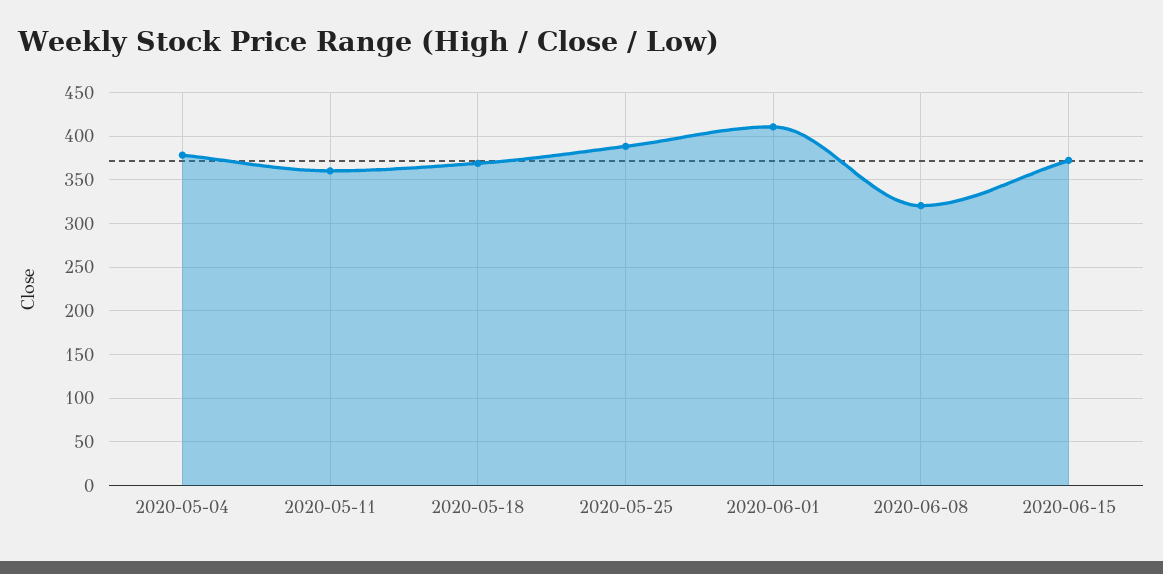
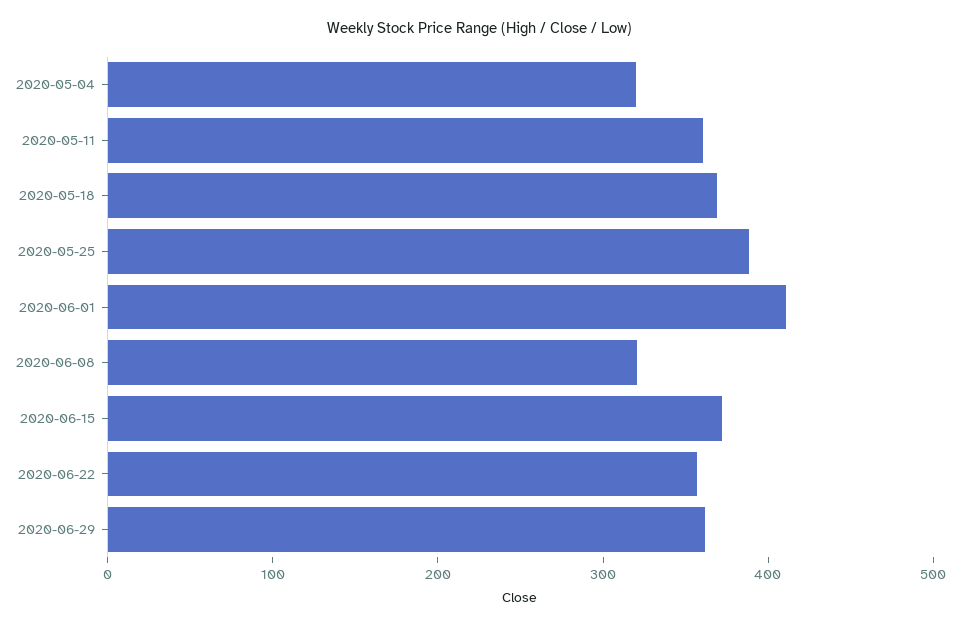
2020-05-04: 380 -> 320
2020-06-22: none -> 360
2020-06-29: none -> 360

